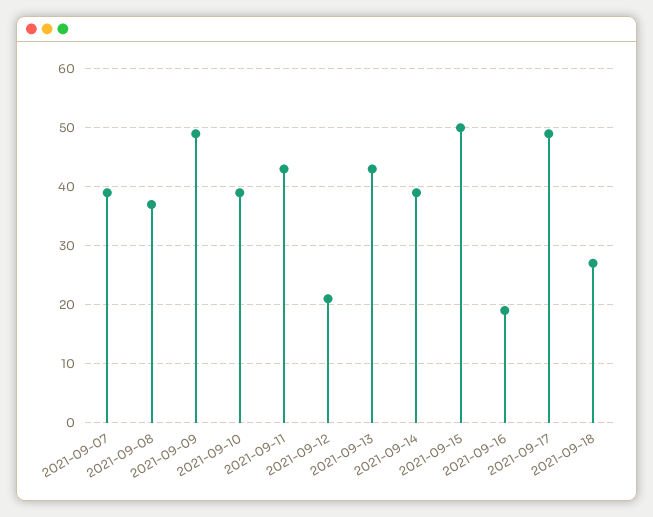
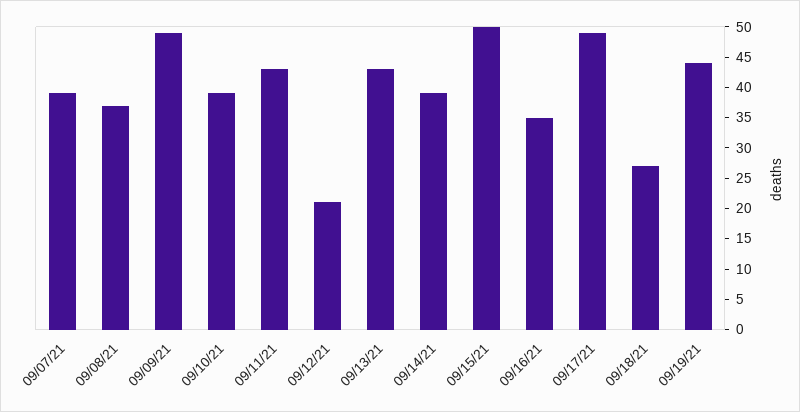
2021-09-16: 20 -> 35
09/19/21: none -> 45

